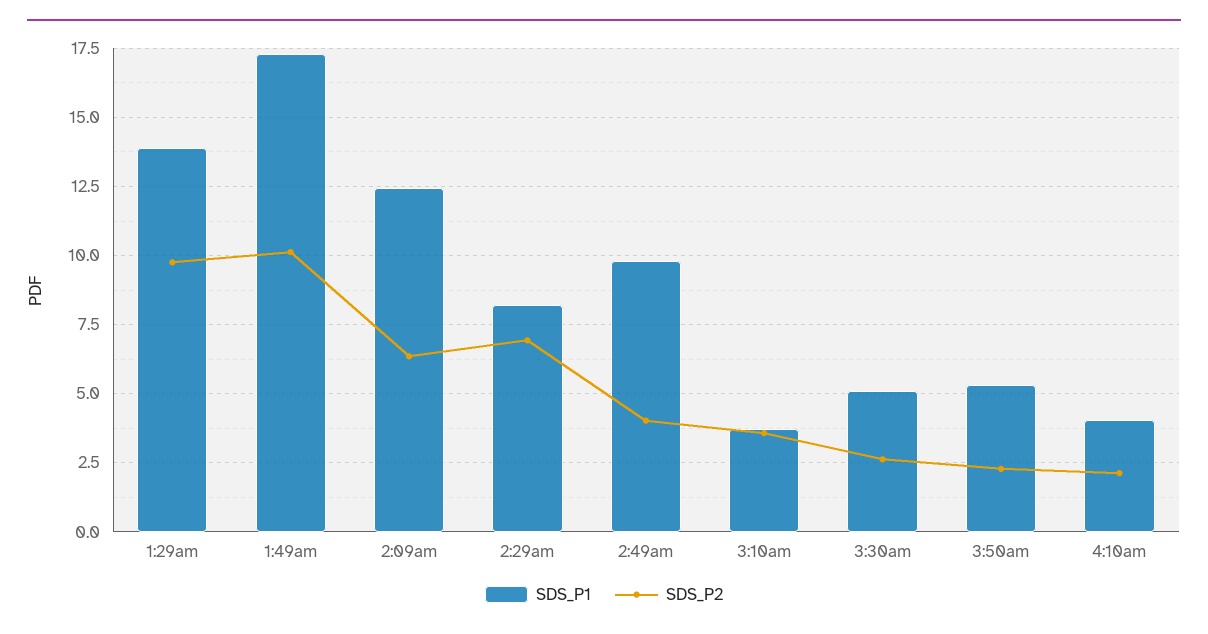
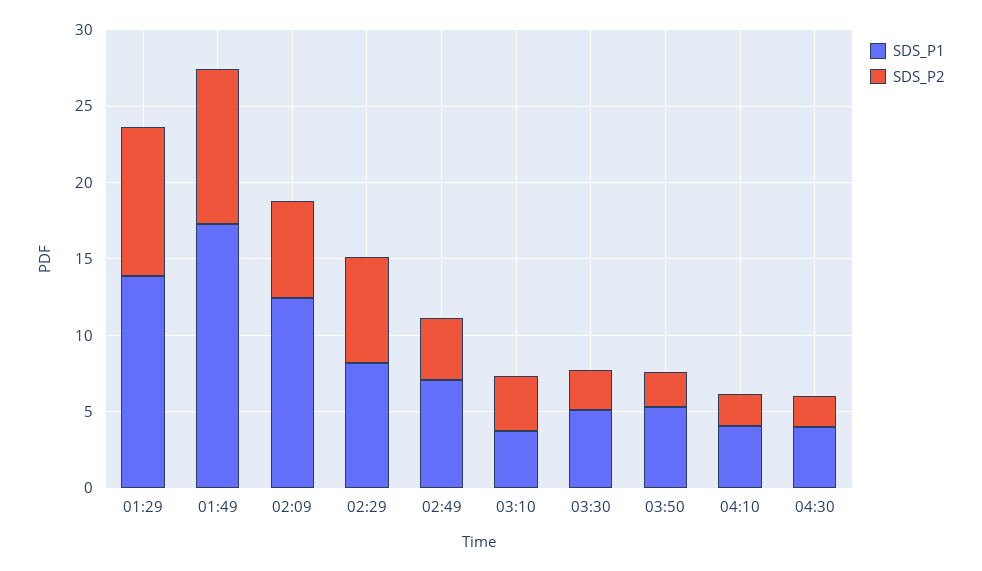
SDS_P1, 2:49am: 9.75 -> 7
SDS_P1, 04:30: none -> 4
SDS_P2, 04:30: none -> 2

